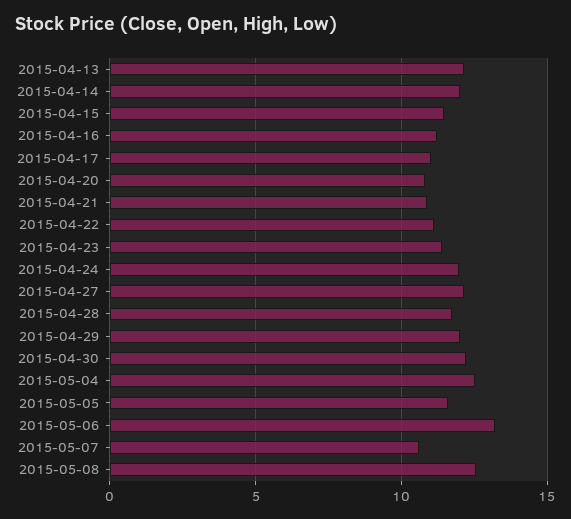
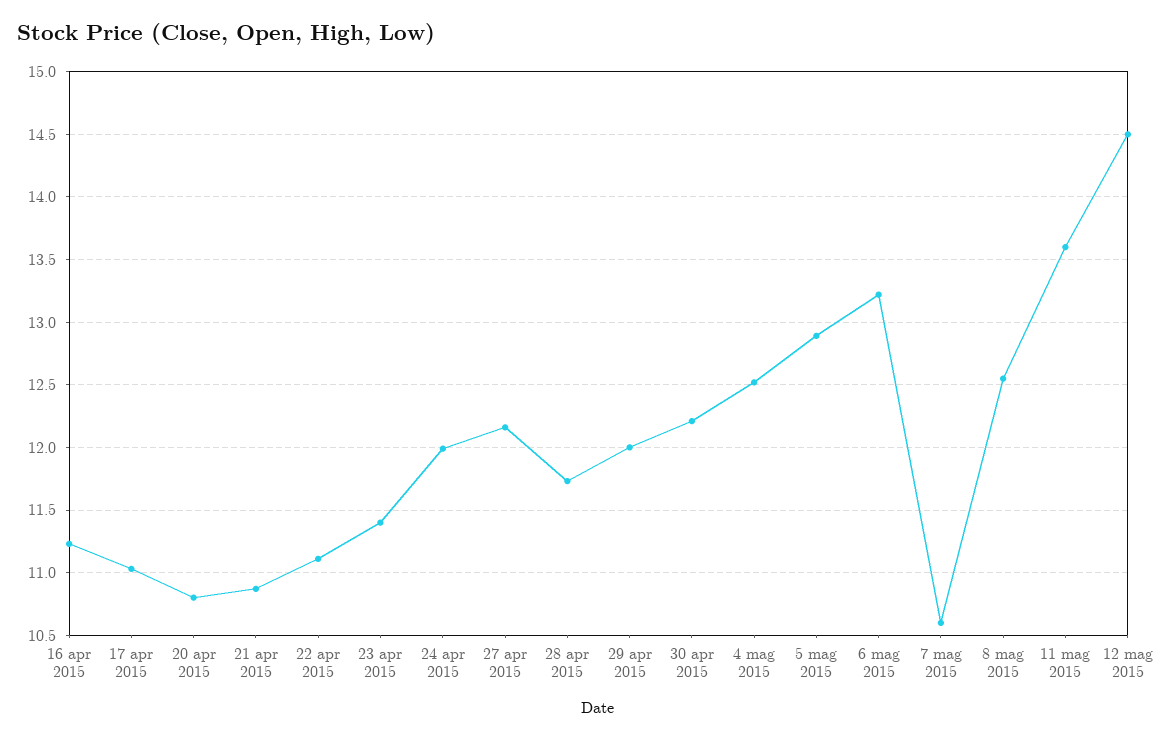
2015-04-13: 12 -> none
2015-04-14: 12 -> none
2015-04-15: 11.5 -> none
2015-05-05: 11.5 -> 12.9
11 mag 2015: none -> 13.6
12 mag 2015: none -> 14.5

